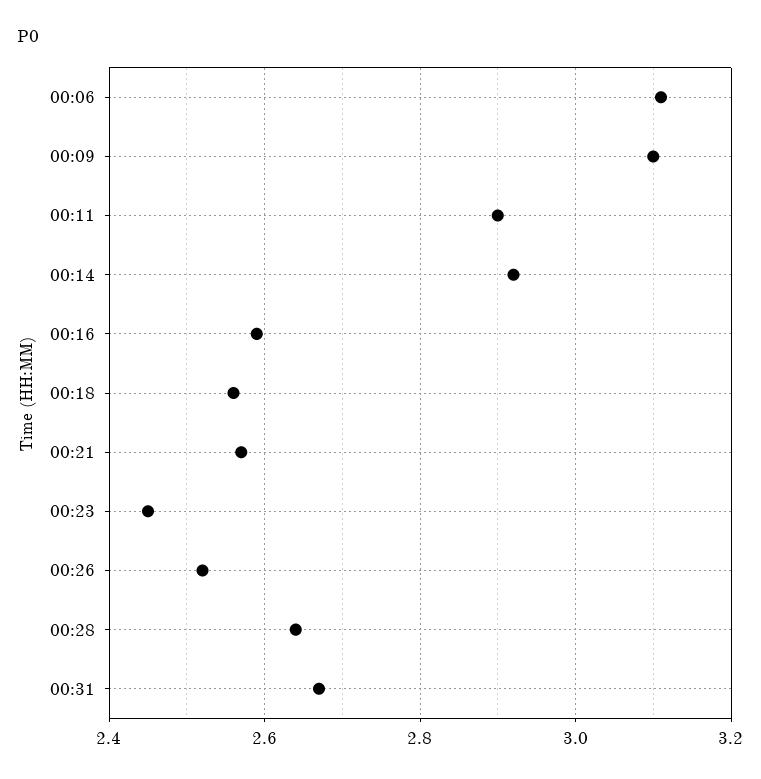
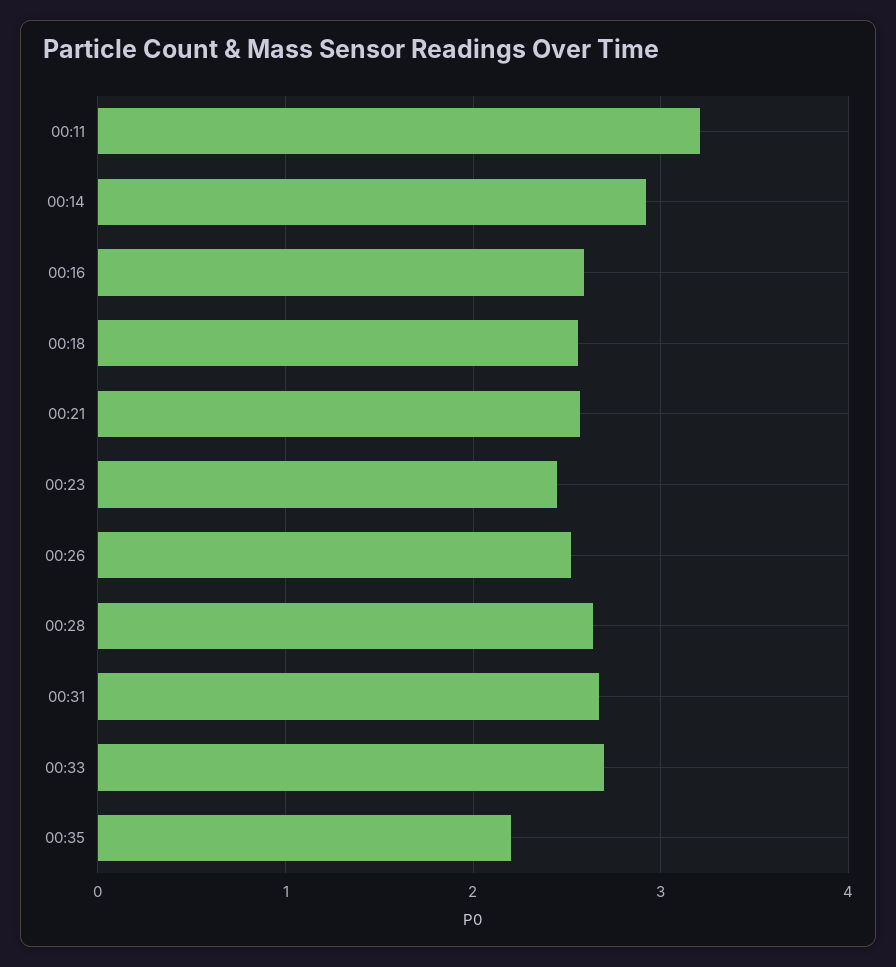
00:06: 3.1 -> none
00:09: 3.1 -> none
00:11: 2.9 -> 3.2
00:33: none -> 2.7
00:35: none -> 2.2

